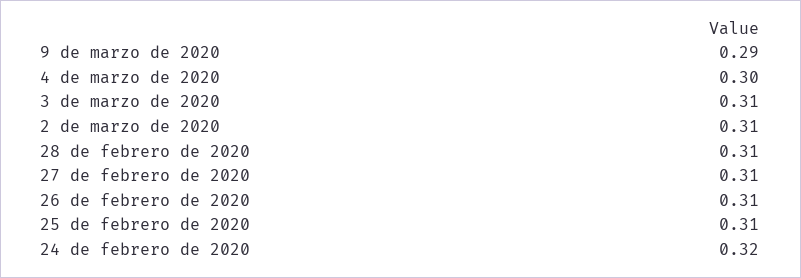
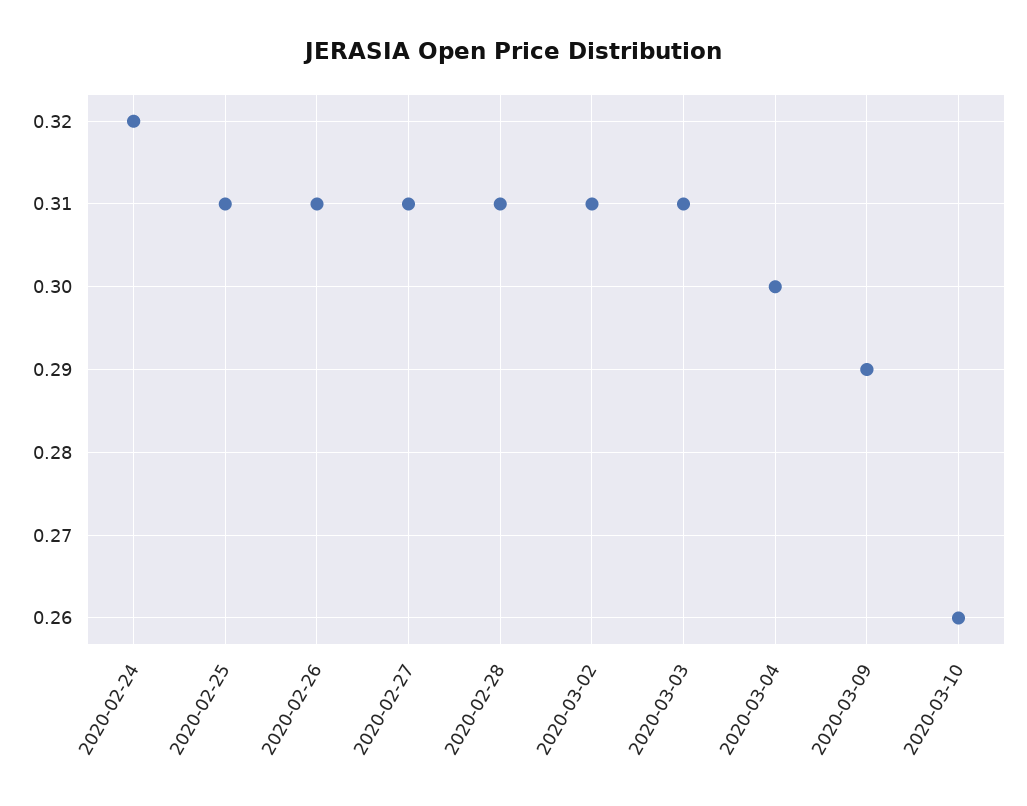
2020-03-10: none -> 0.26

